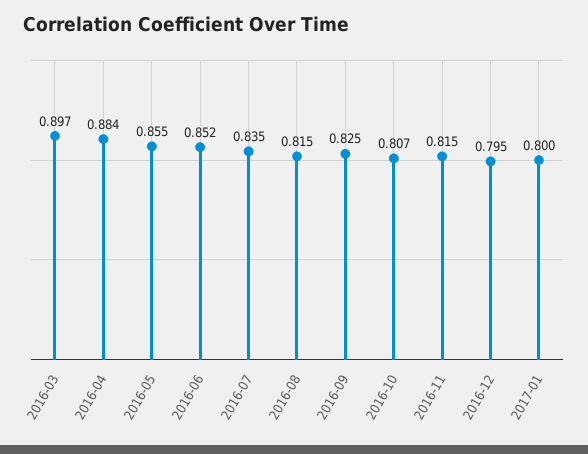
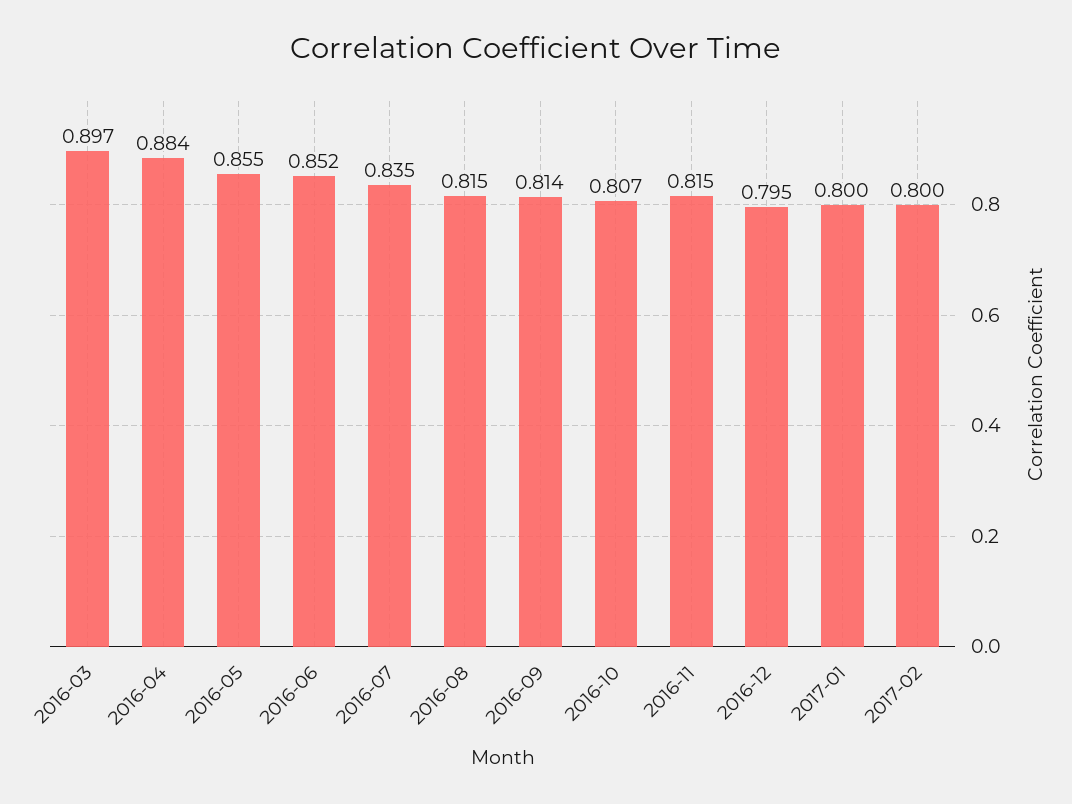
2016-09: 0.825 -> 0.814
2017-02: none -> 0.8

